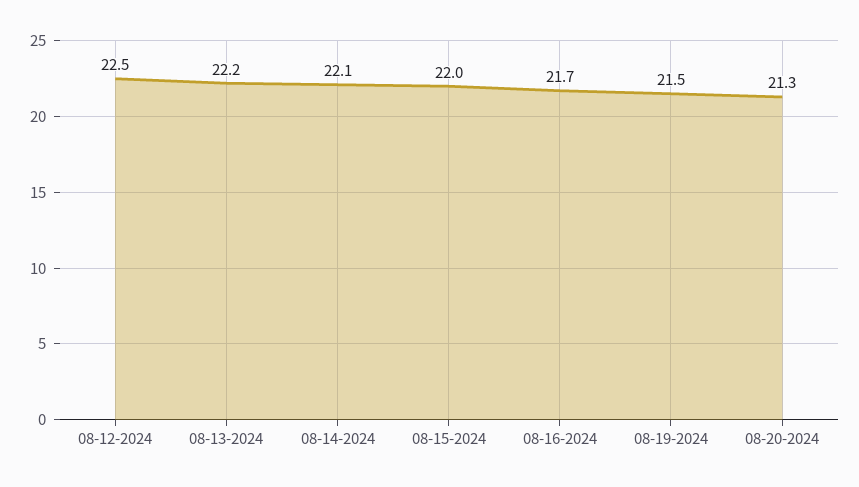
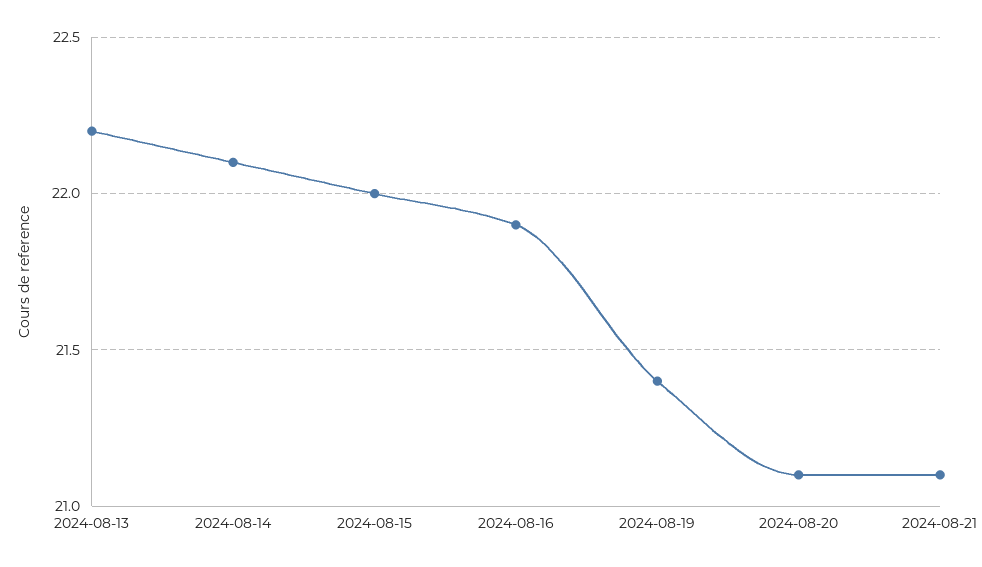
08-12-2024: 22.5 -> none
08-16-2024: 21.7 -> 21.9
08-19-2024: 21.5 -> 21.4
08-20-2024: 21.3 -> 21.1
2024-08-21: none -> 21.1

